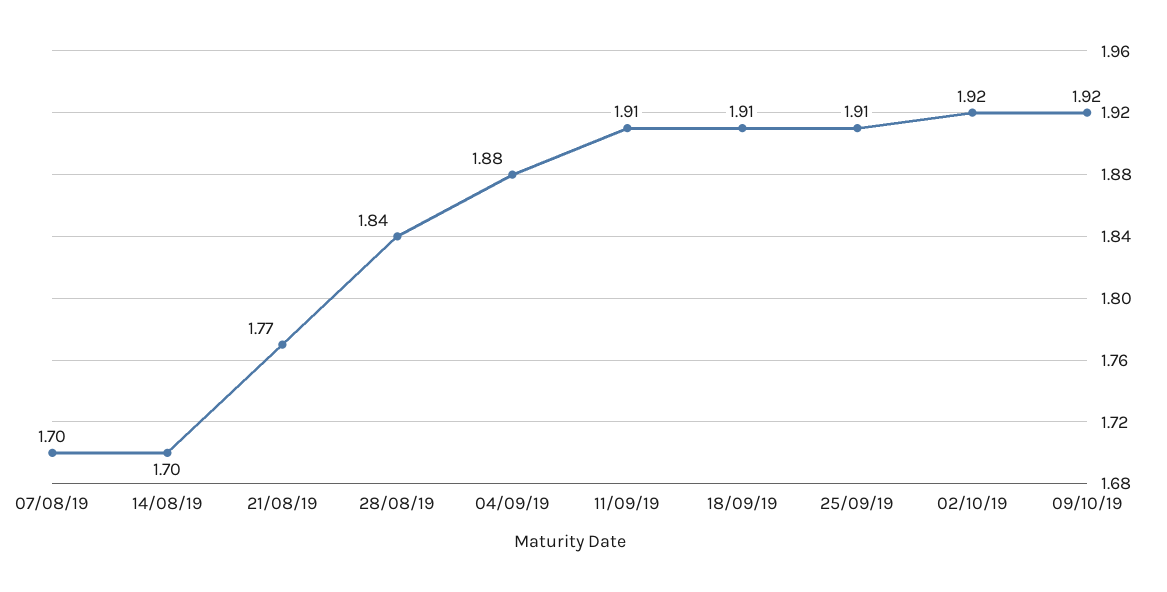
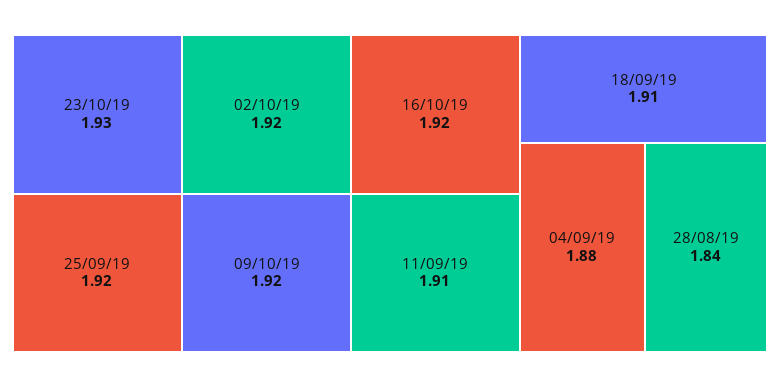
07/08/19: 1.7 -> none
14/08/19: 1.7 -> none
21/08/19: 1.77 -> none
25/09/19: 1.91 -> 1.92
23/10/19: none -> 1.93
16/10/19: none -> 1.92

